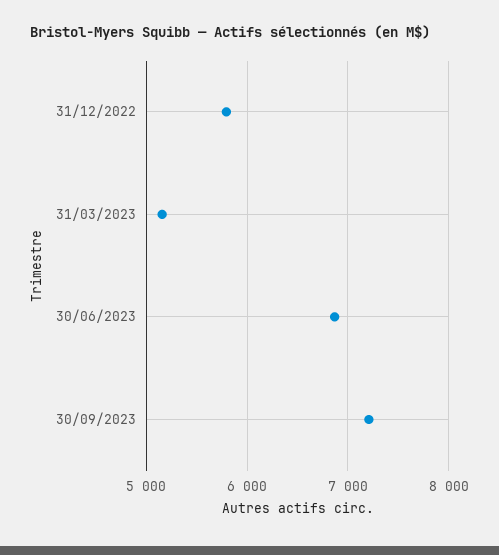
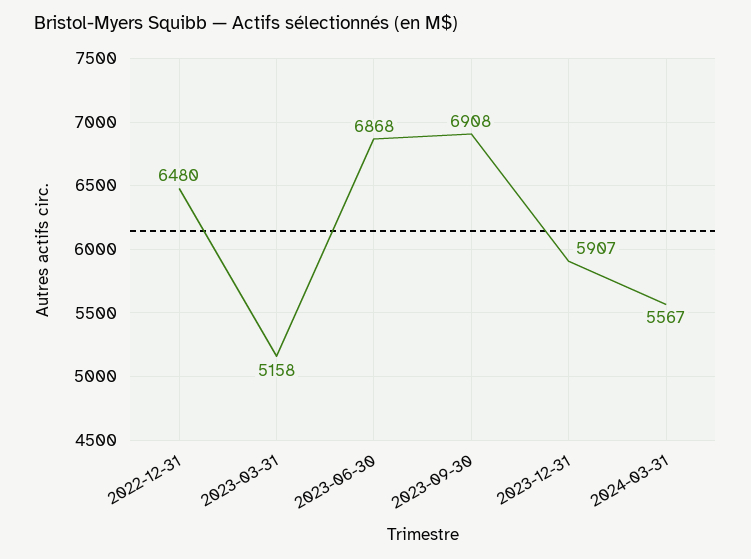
31/12/2022: 5800 -> 6480
30/09/2023: 7200 -> 6908
2023-12-31: none -> 5907
2024-03-31: none -> 5567

